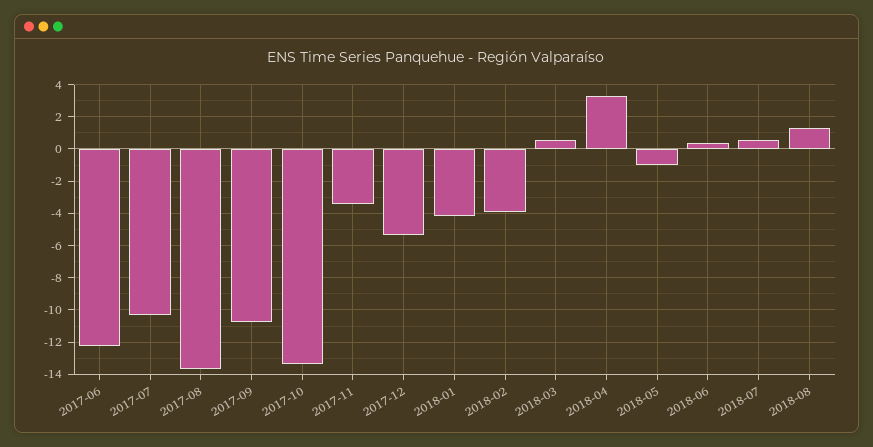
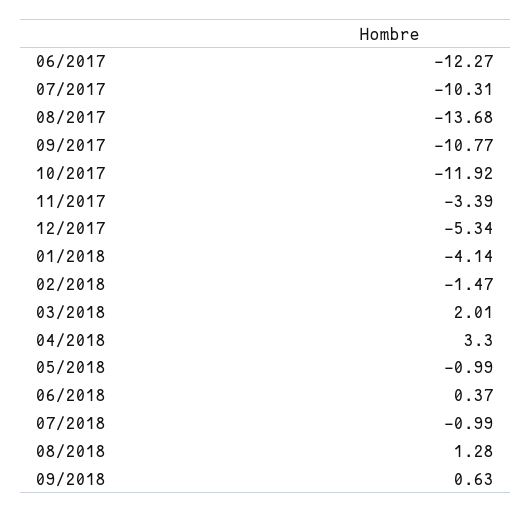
2017-10: -13.5 -> -11.92
2018-02: -4 -> -1.47
2018-03: 0.5 -> 2.01
2018-07: 0.5 -> -0.99
09/2018: none -> 0.63

